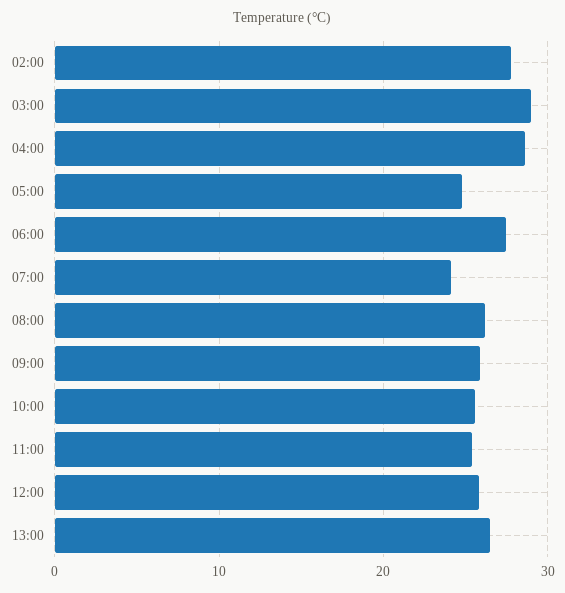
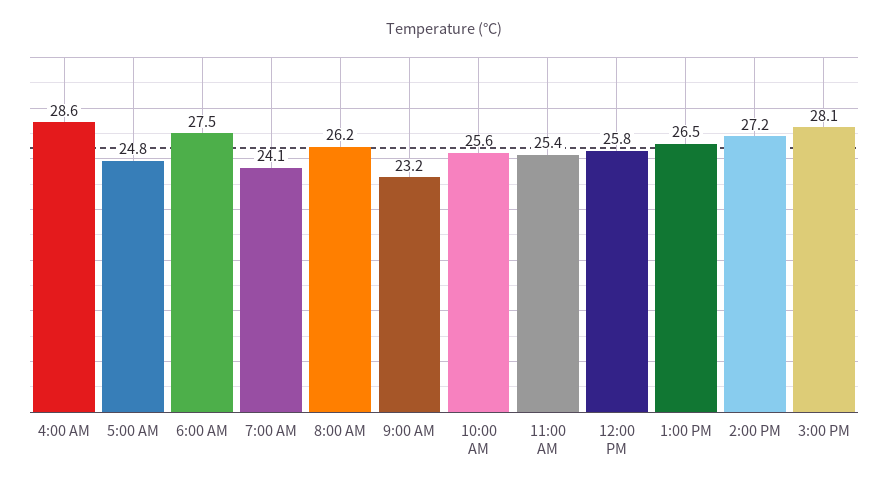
02:00: 28 -> none
03:00: 29 -> none
09:00: 26 -> 23.2
2:00 PM: none -> 27.2
3:00 PM: none -> 28.1

